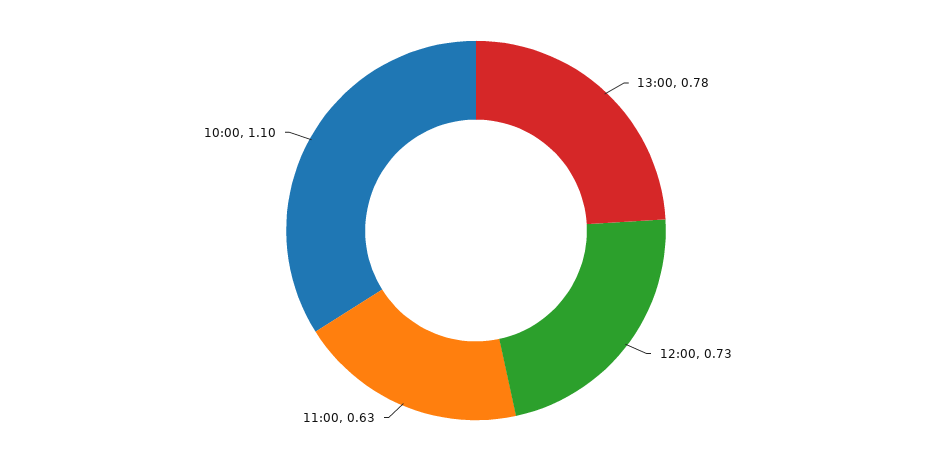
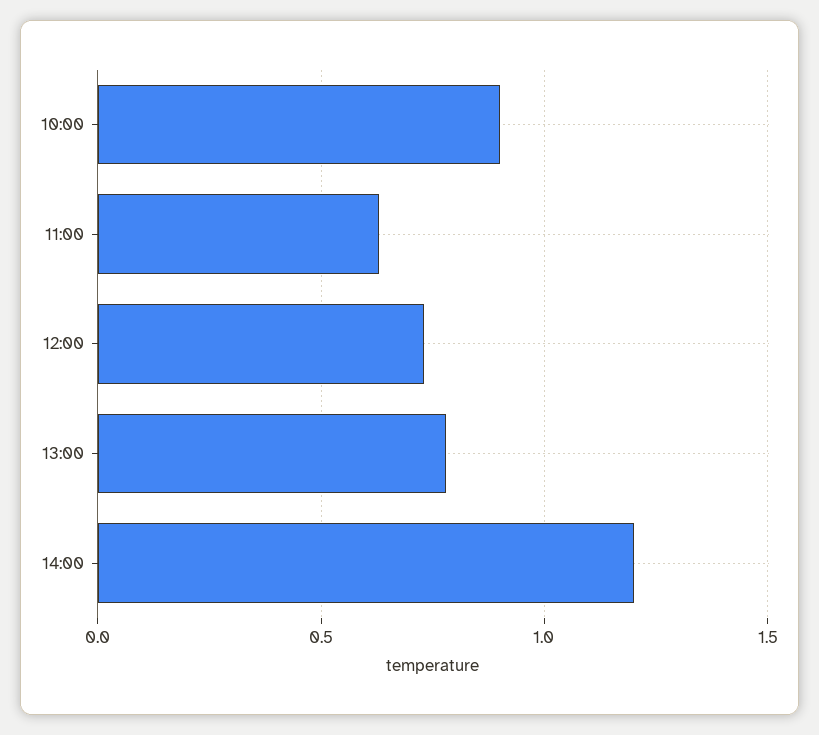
10:00: 1.1 -> 0.9
14:00: none -> 1.2

